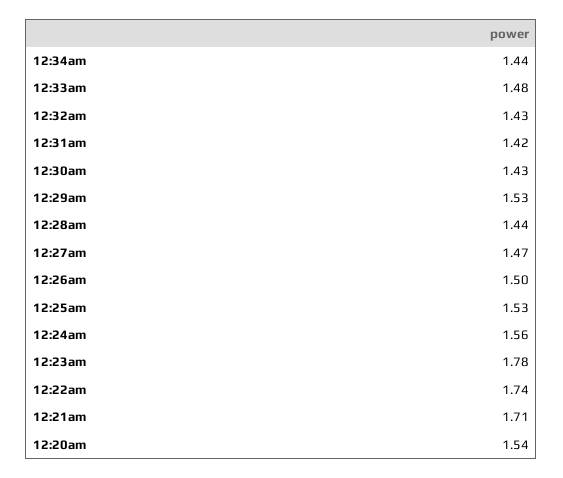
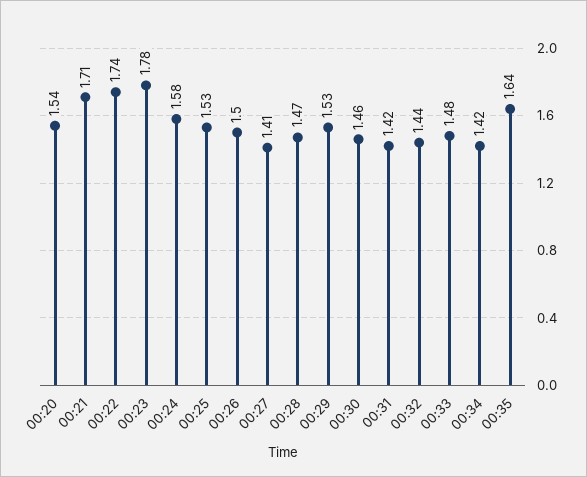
12:34am: 1.44 -> 1.42
12:32am: 1.43 -> 1.44
12:30am: 1.43 -> 1.46
12:28am: 1.44 -> 1.47
12:27am: 1.47 -> 1.41
12:24am: 1.56 -> 1.58
00:35: none -> 1.64

